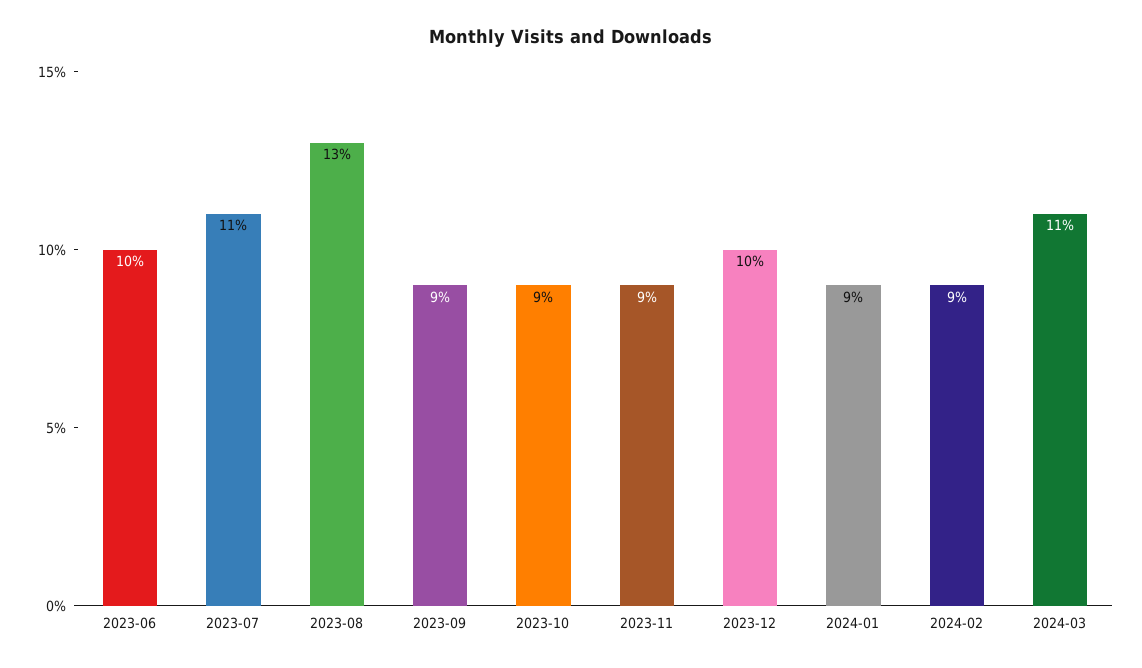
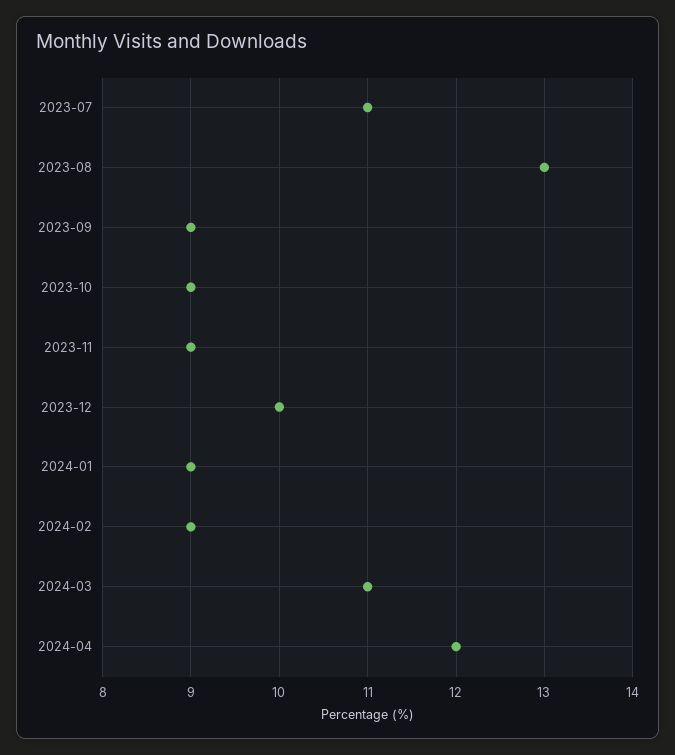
2023-06: 10 -> none
2024-04: none -> 12

